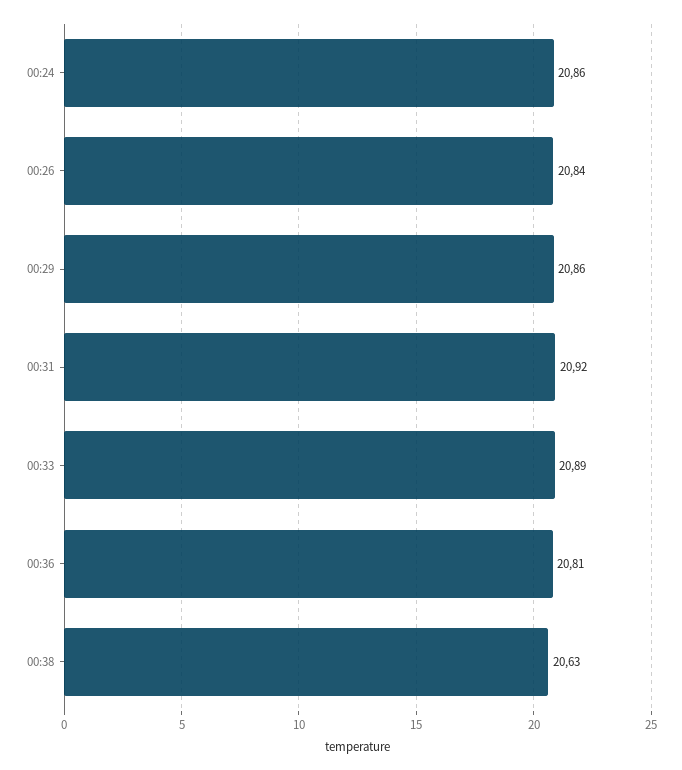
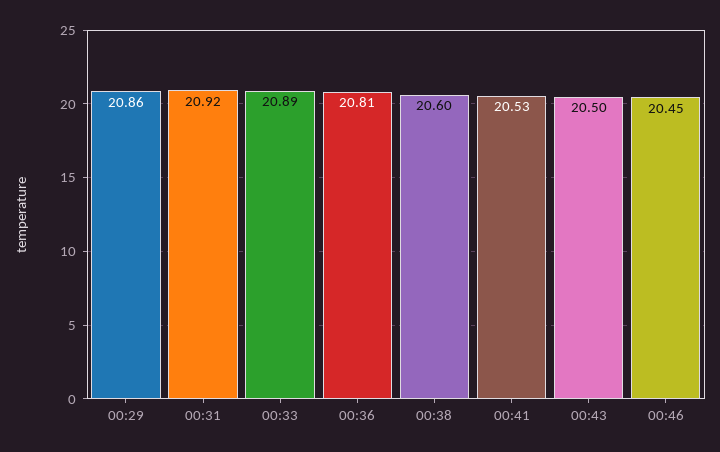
00:24: 20.86 -> none
00:26: 20.84 -> none
00:38: 20.63 -> 20.6
00:41: none -> 20.53
00:43: none -> 20.5
00:46: none -> 20.45

